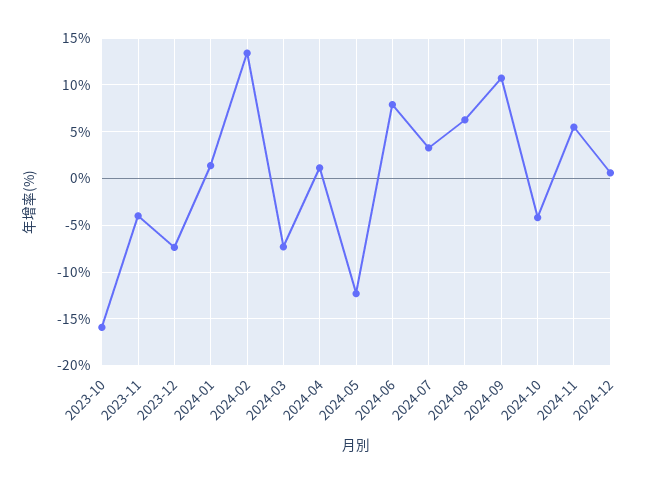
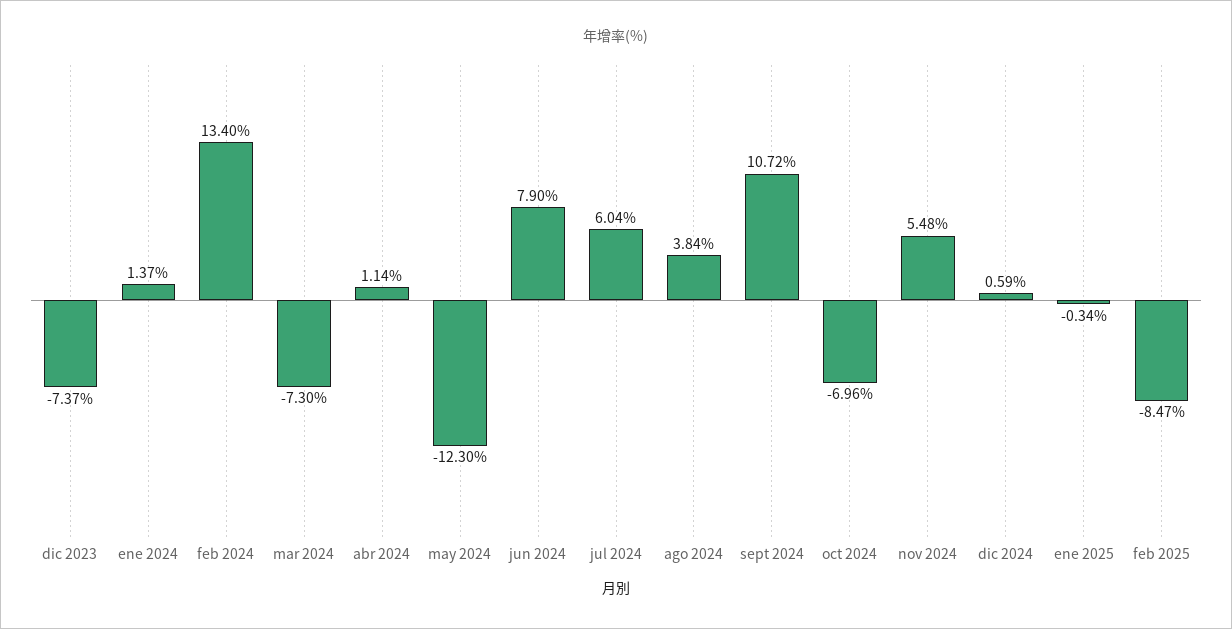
2023-10: -16 -> none
2023-11: -4 -> none
2024-07: 3 -> 6.04
2024-08: 6 -> 3.84
2024-10: -4 -> -6.96
ene 2025: none -> -0.34
feb 2025: none -> -8.47

